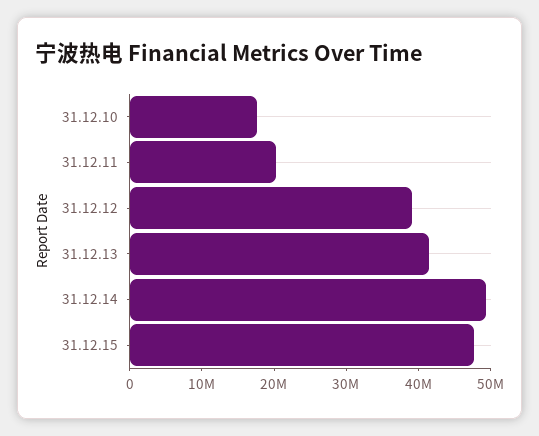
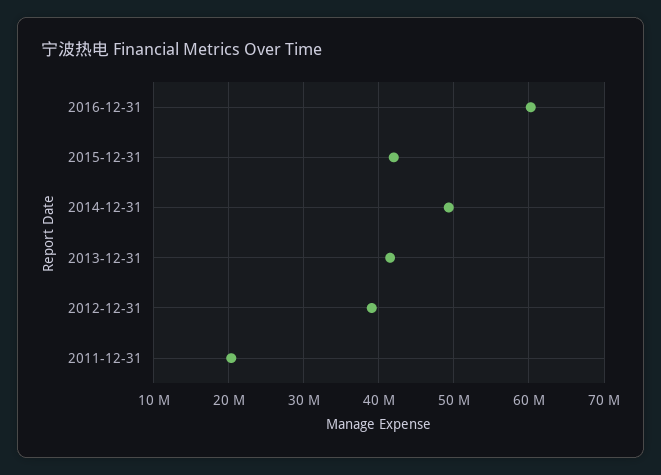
31.12.10: 18000000 -> none
31.12.15: 48000000 -> 42000000
2016-12-31: none -> 60000000

